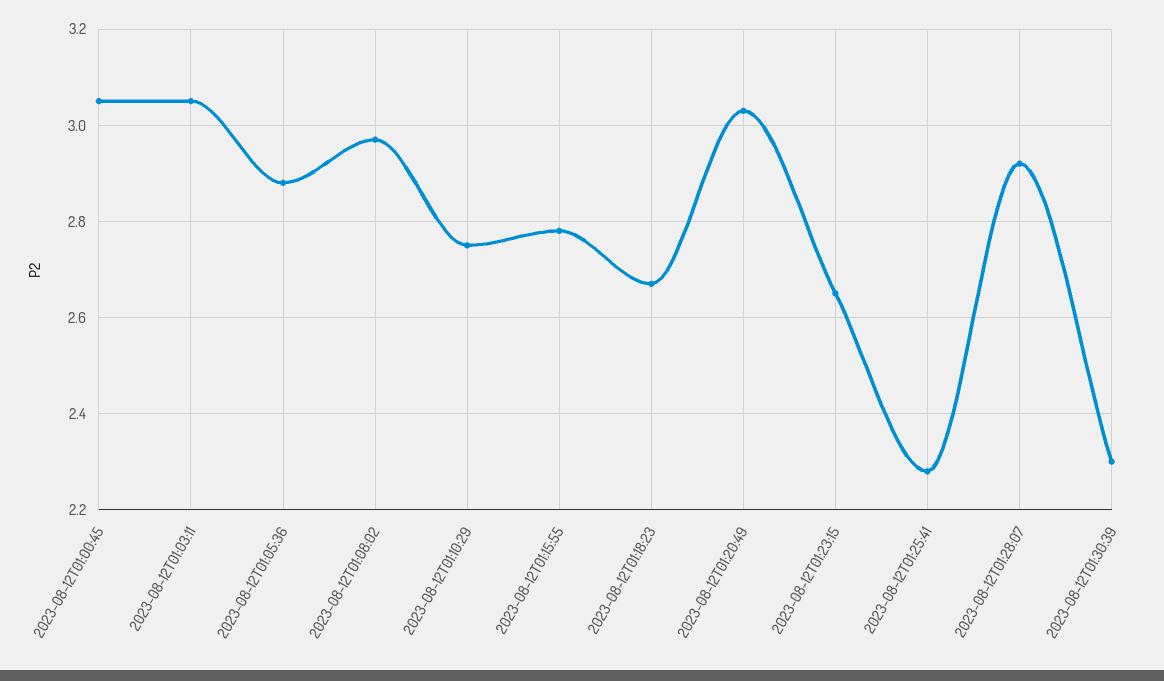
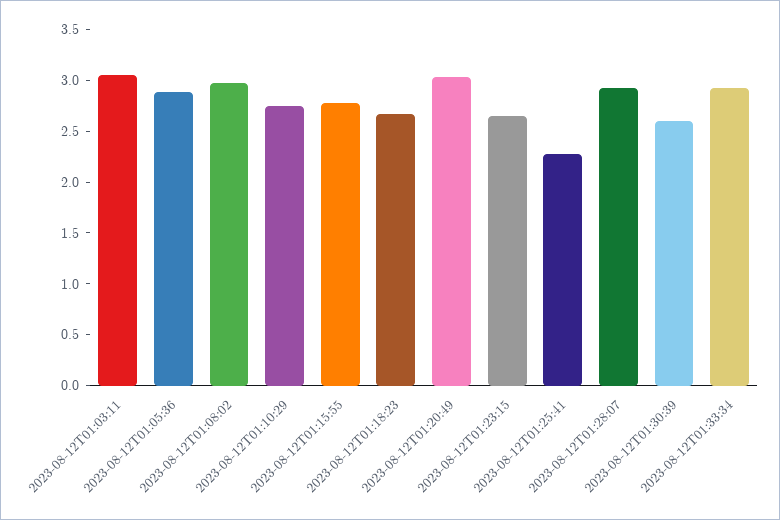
2023-08-12T01:00:45: 3.05 -> none
2023-08-12T01:30:39: 2.3 -> 2.6
2023-08-12T01:33:34: none -> 2.9

